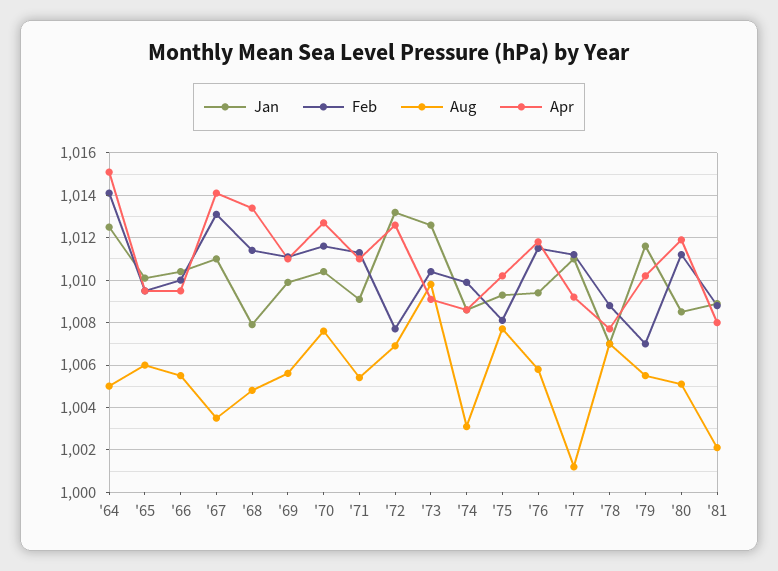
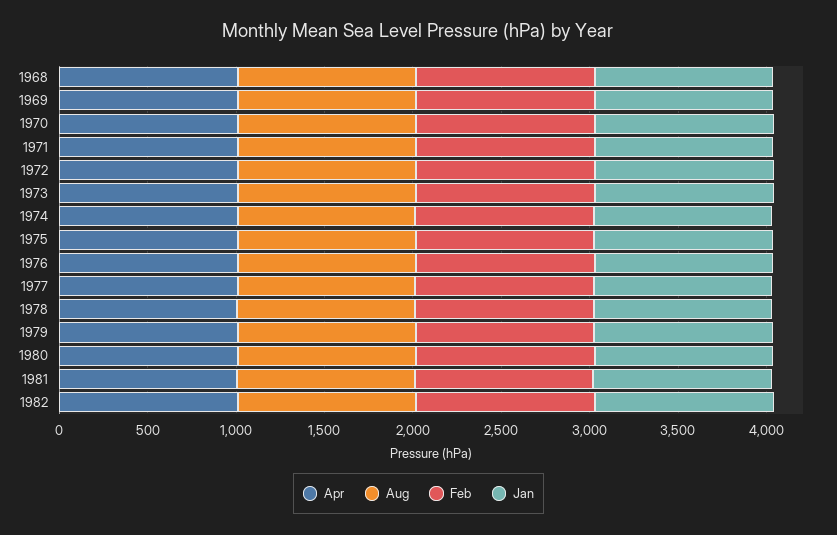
Jan, '64: 1012.5 -> none
Feb, '64: 1014 -> none
Aug, '64: 1005 -> none
Apr, '64: 1015 -> none
Jan, '65: 1010 -> none
Feb, '65: 1009.5 -> none
Aug, '65: 1006 -> none
Apr, '65: 1009.5 -> none
Jan, '66: 1010.5 -> none
Feb, '66: 1010 -> none
Aug, '66: 1005.5 -> none
Apr, '66: 1009.5 -> none
Jan, '67: 1011 -> none
Feb, '67: 1013 -> none
Aug, '67: 1003.5 -> none
Apr, '67: 1014 -> none
Apr, 1982: none -> 1000
Aug, 1982: none -> 1000
Feb, 1982: none -> 1000
Jan, 1982: none -> 1000

